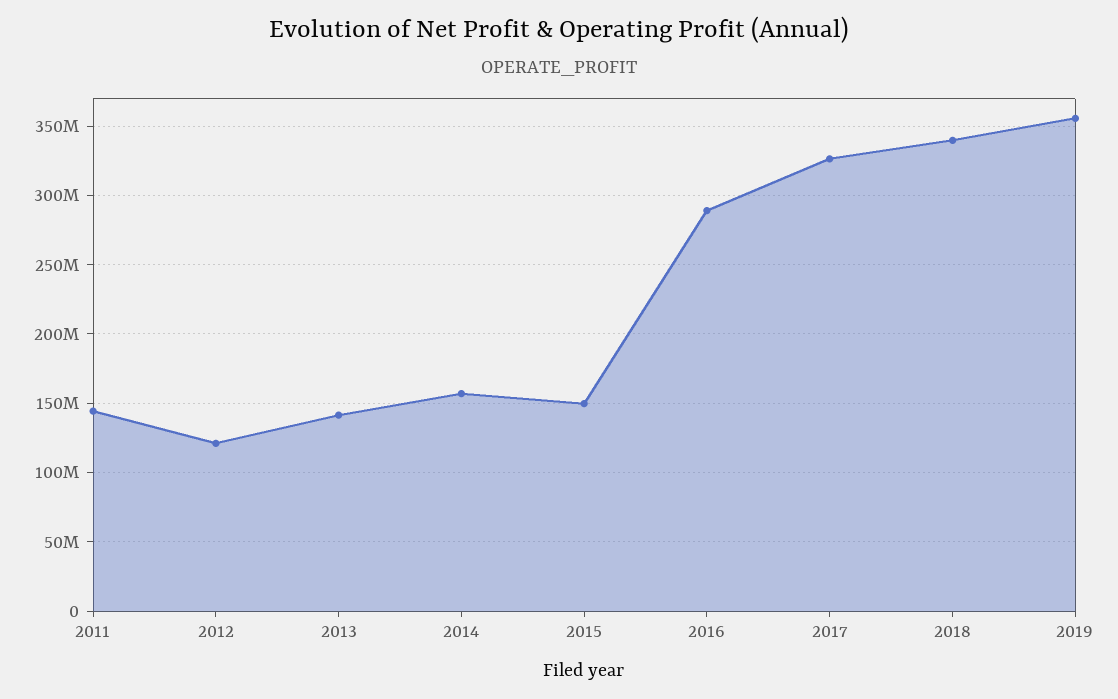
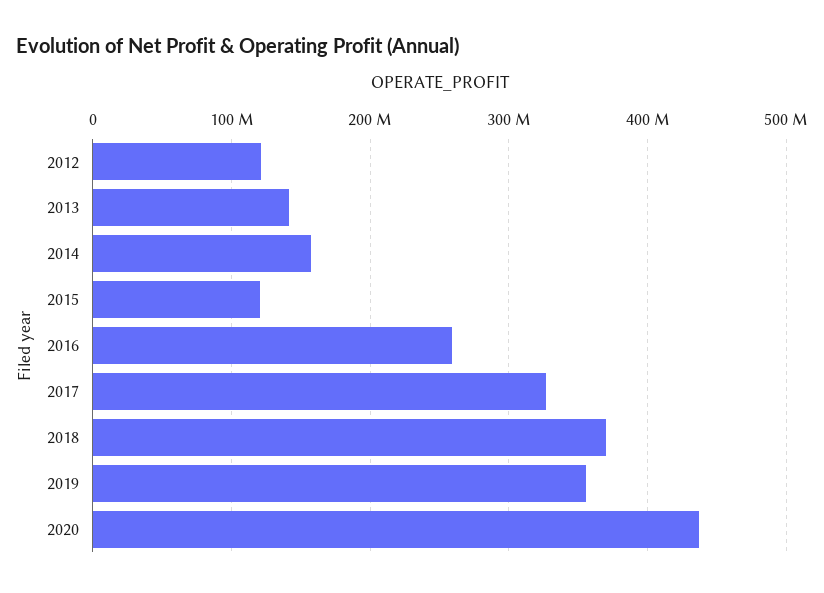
2011: 145000000 -> none
2015: 150000000 -> 120000000
2016: 290000000 -> 260000000
2018: 340000000 -> 370000000
2020: none -> 440000000

